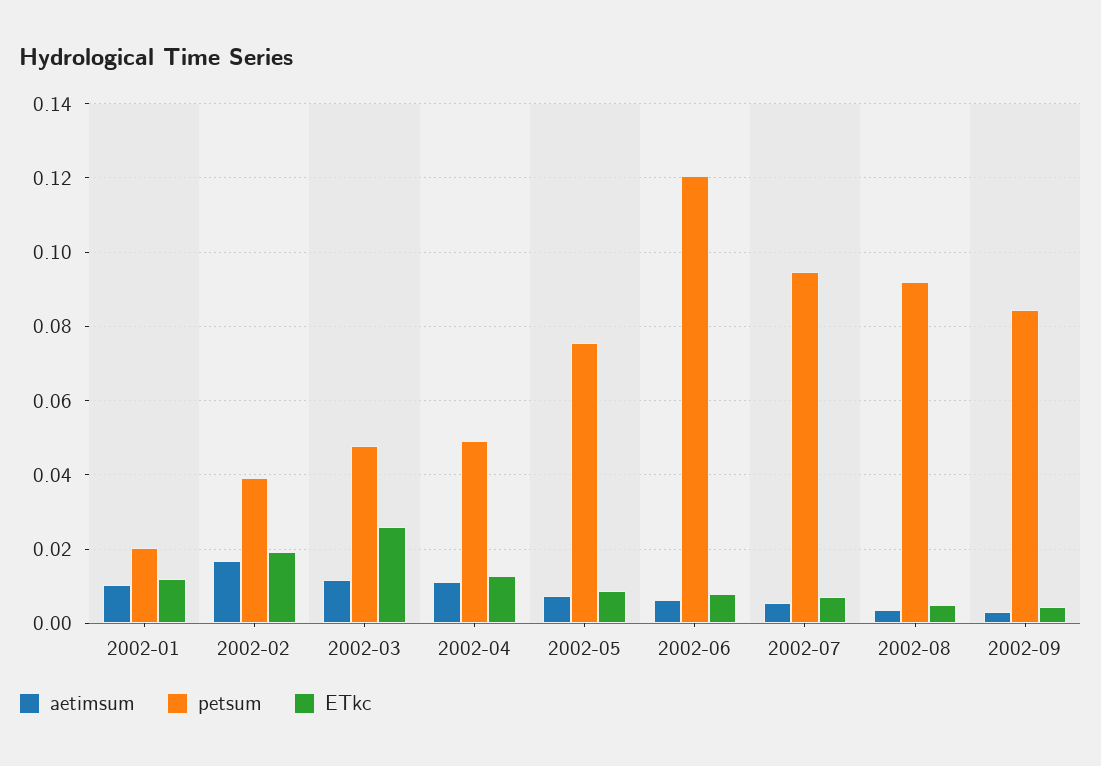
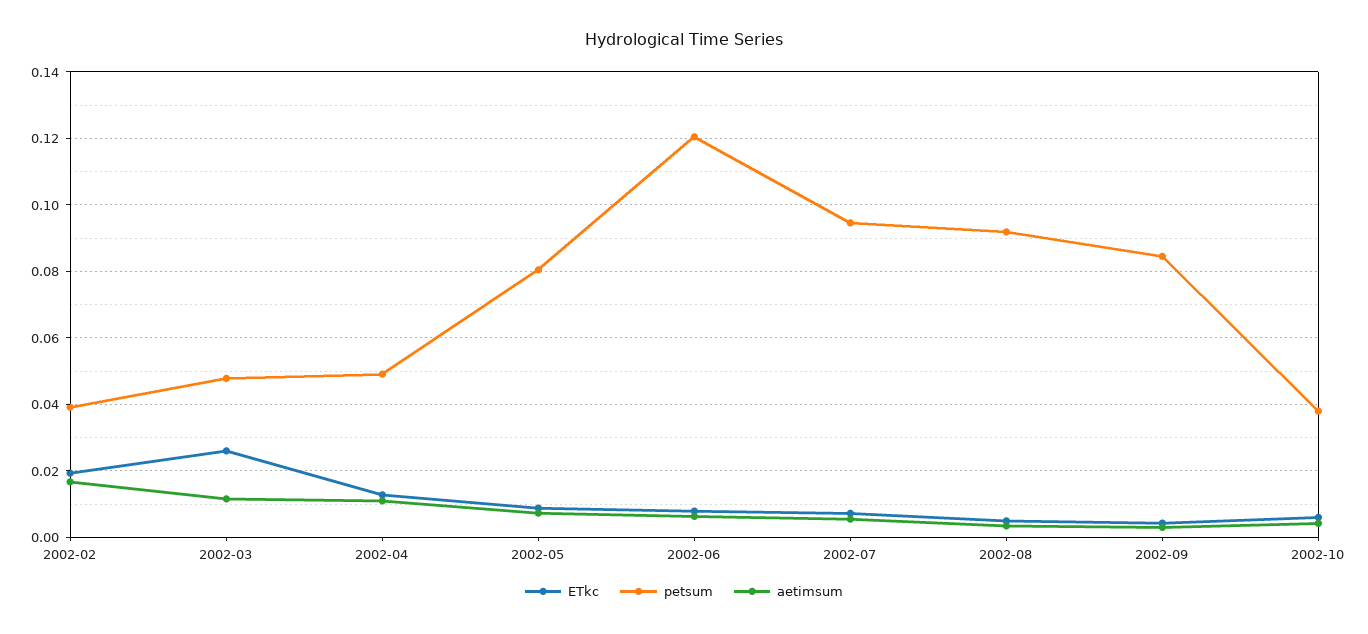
aetimsum, 2002-01: 0.01 -> none
petsum, 2002-01: 0.02 -> none
ETkc, 2002-01: 0.012 -> none
petsum, 2002-05: 0.076 -> 0.08
ETkc, 2002-10: none -> 0.006
petsum, 2002-10: none -> 0.038
aetimsum, 2002-10: none -> 0.004

